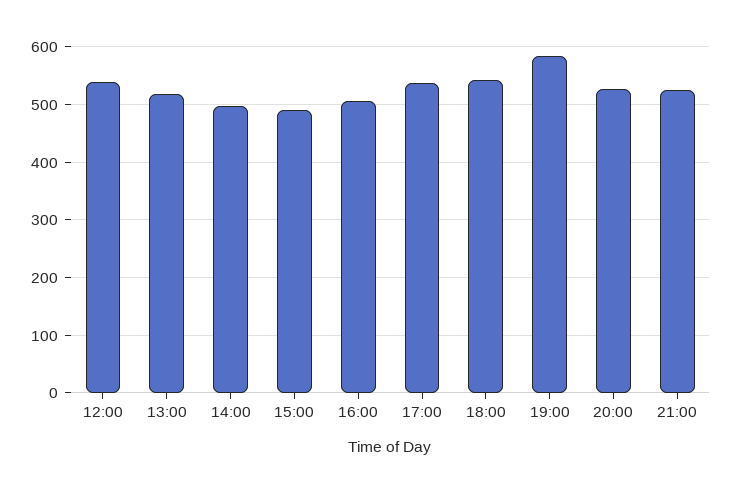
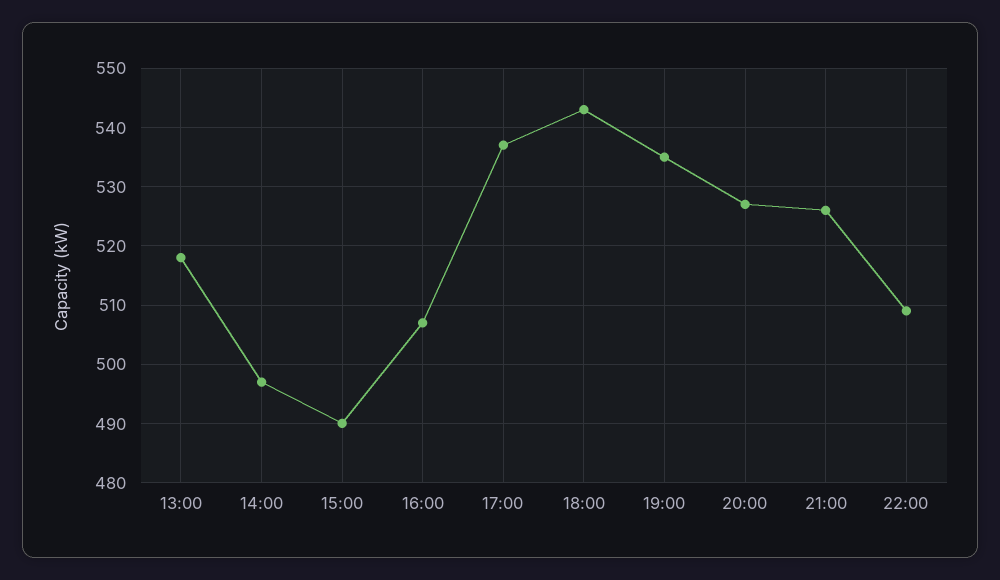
12:00: 540 -> none
19:00: 580 -> 535
22:00: none -> 510

